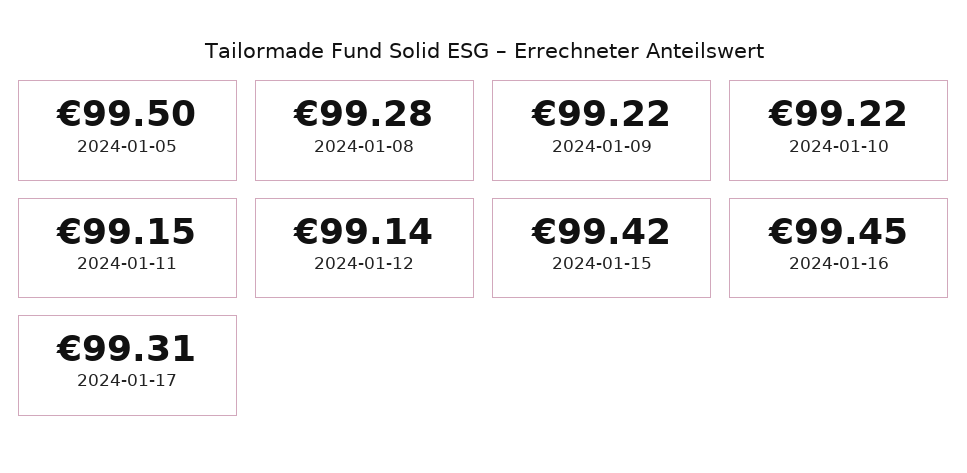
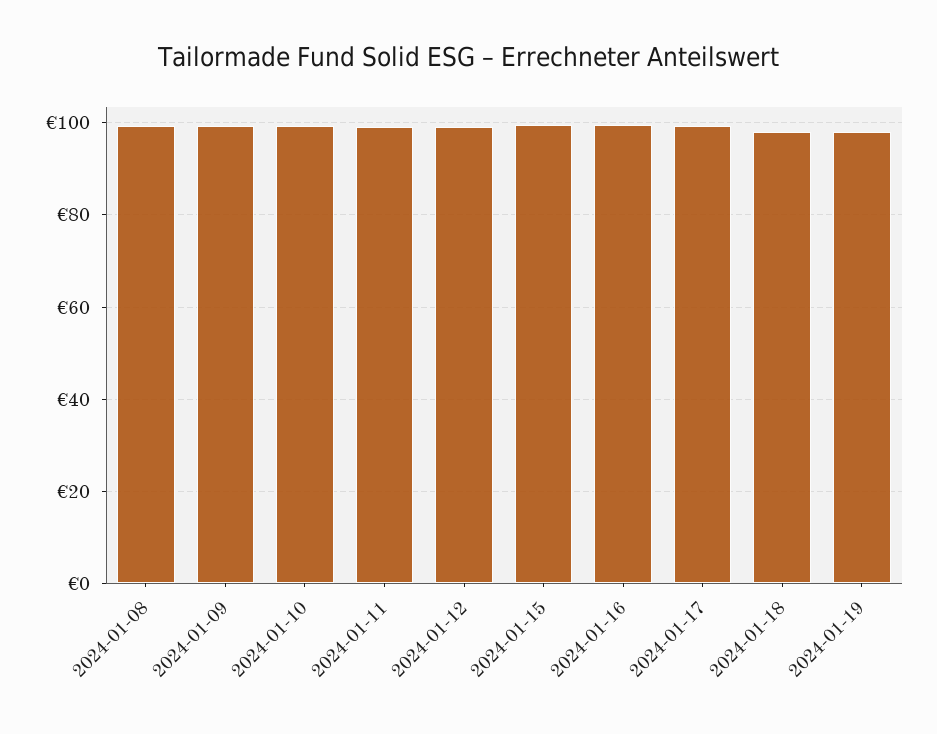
2024-01-05: 99.5 -> none
2024-01-18: none -> 98
2024-01-19: none -> 98

